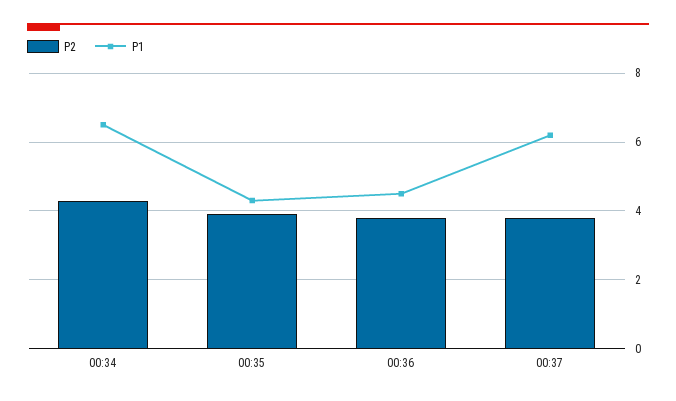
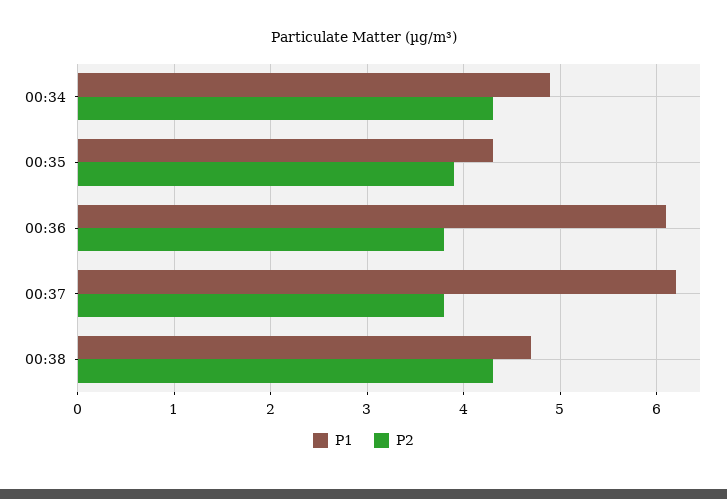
P1, 00:34: 6.5 -> 4.9
P1, 00:36: 4.5 -> 6.1
P1, 00:38: none -> 4.7
P2, 00:38: none -> 4.3

